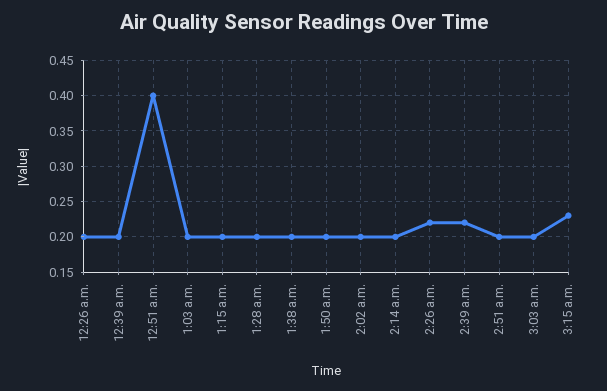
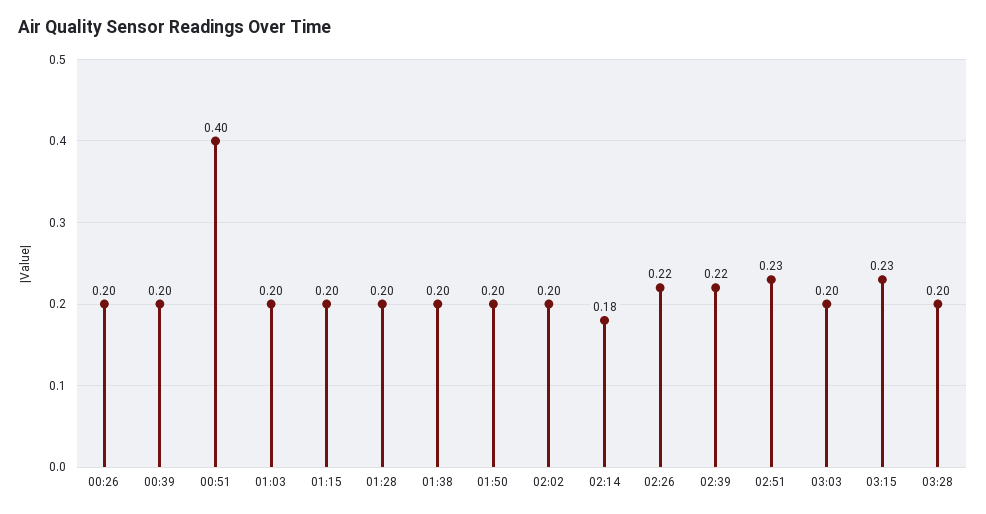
2:14 a.m.: 0.2 -> 0.18
2:51 a.m.: 0.2 -> 0.23
03:28: none -> 0.2

